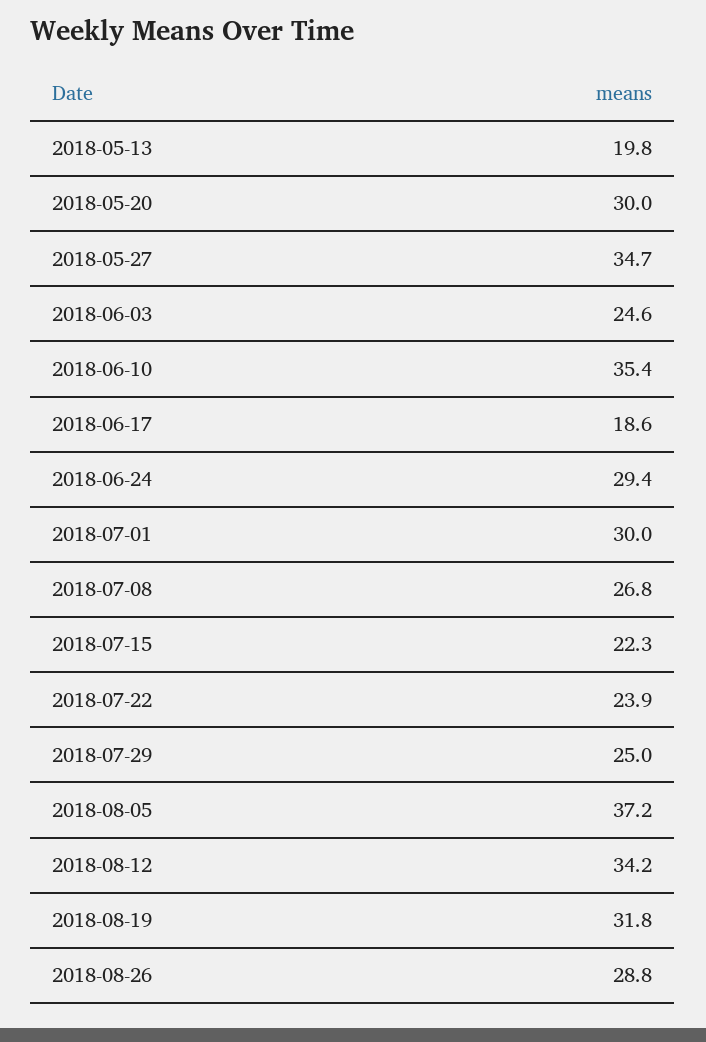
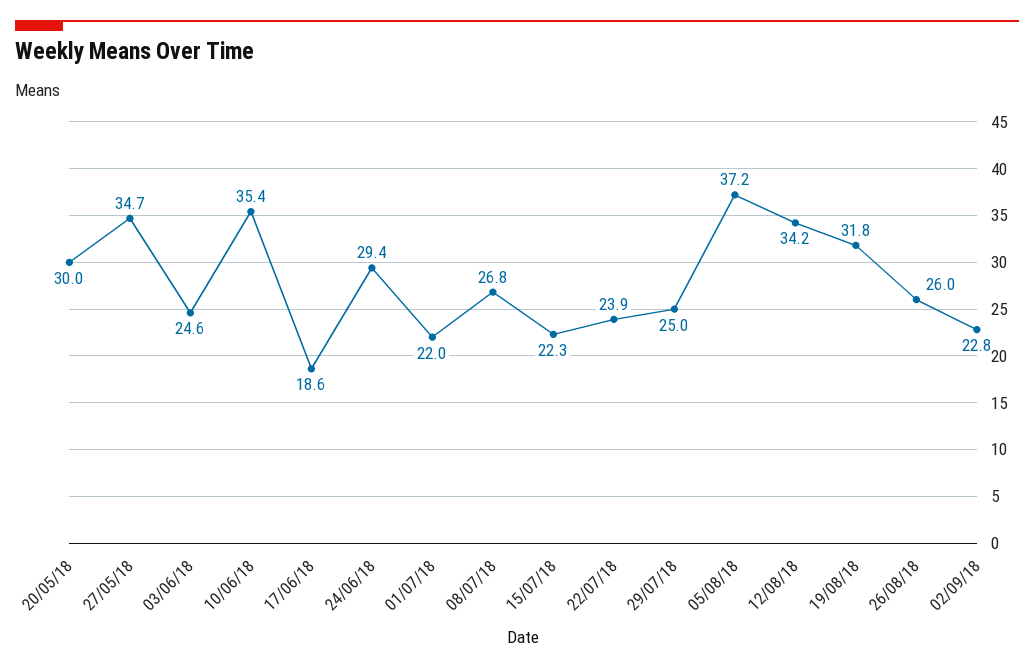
2018-05-13: 19.8 -> none
2018-07-01: 30 -> 22
2018-08-26: 28.8 -> 26
02/09/18: none -> 22.8

